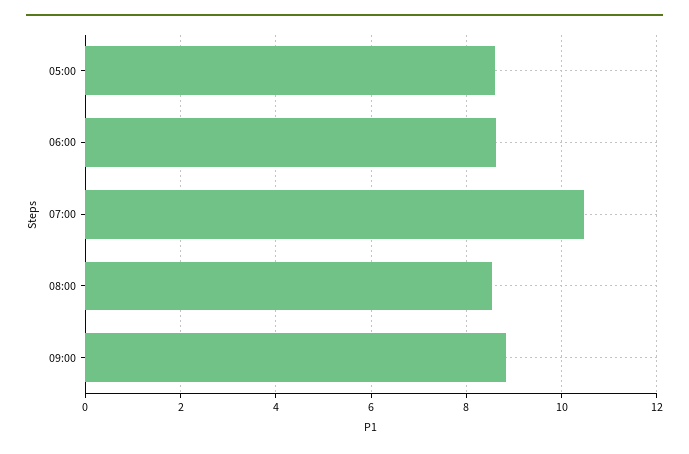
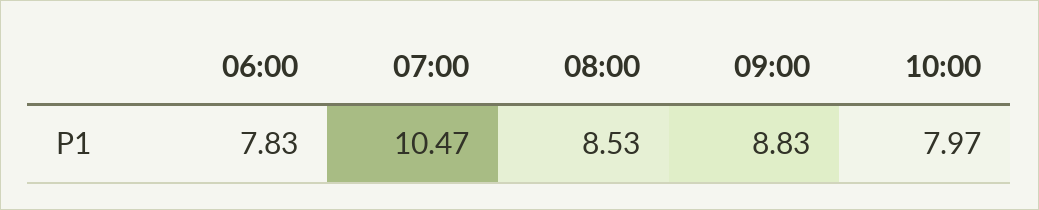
05:00: 8.6 -> none
06:00: 8.6 -> 7.83
10:00: none -> 7.97

